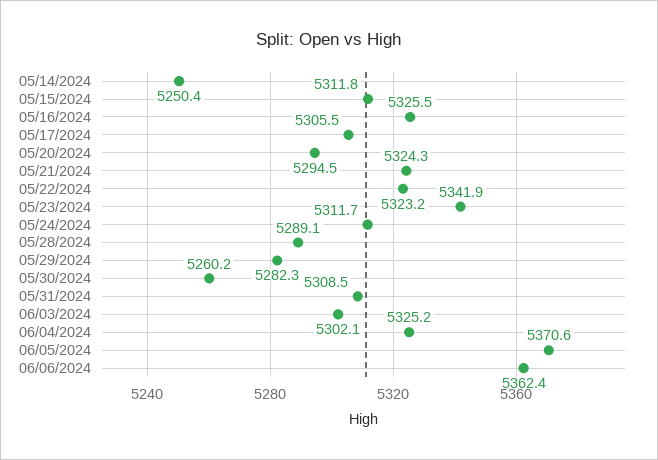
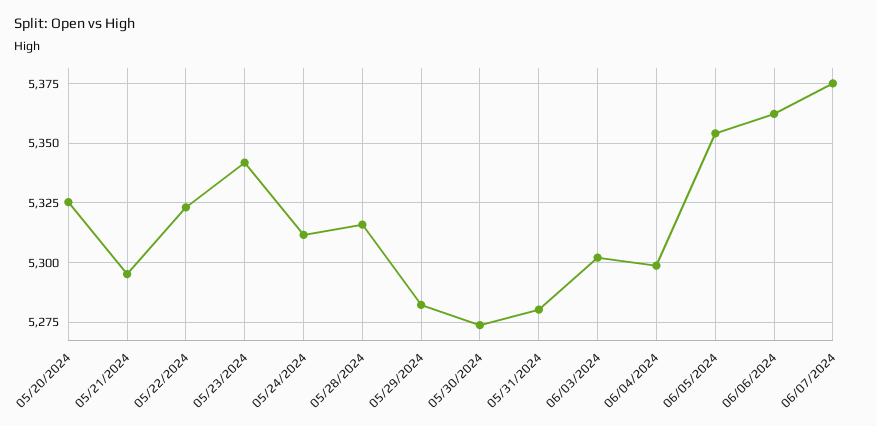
05/14/2024: 5250.4 -> none
05/15/2024: 5311.8 -> none
05/16/2024: 5325.5 -> none
05/17/2024: 5305.5 -> none
05/20/2024: 5294.5 -> 5325
05/21/2024: 5324.3 -> 5295
05/28/2024: 5289.1 -> 5315
05/30/2024: 5260.2 -> 5275
05/31/2024: 5308.5 -> 5280
06/04/2024: 5325.2 -> 5300
06/05/2024: 5370.6 -> 5355
06/07/2024: none -> 5375

